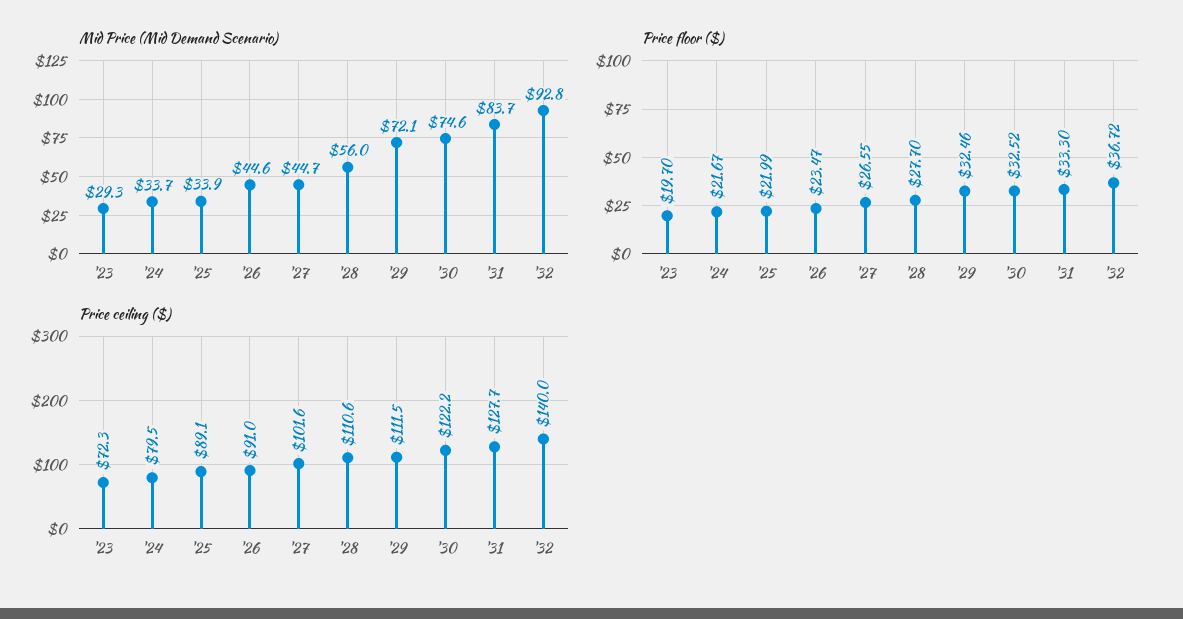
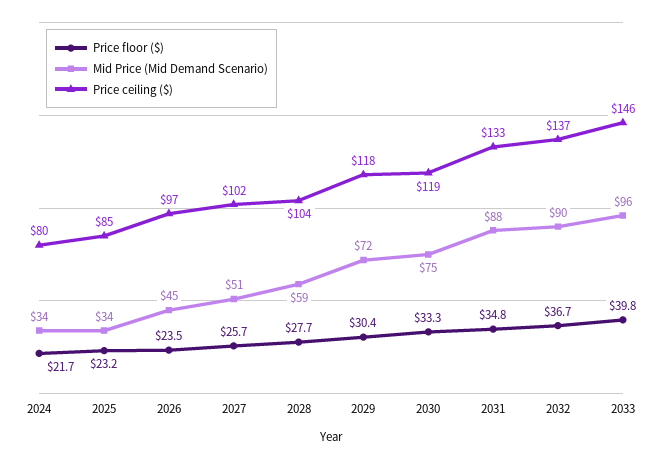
Mid Price (Mid Demand Scenario), '23: 29.3 -> none
Mid Price (Mid Demand Scenario), '27: 44.7 -> 51
Mid Price (Mid Demand Scenario), '28: 56 -> 59
Mid Price (Mid Demand Scenario), '31: 83.7 -> 88
Mid Price (Mid Demand Scenario), '32: 92.8 -> 90
Price floor ($), '23: 19.7 -> none
Price floor ($), '25: 21.99 -> 23.2
Price floor ($), '27: 26.55 -> 25.7
Price floor ($), '29: 32.46 -> 30.4
Price floor ($), '30: 32.52 -> 33.3
Price floor ($), '31: 33.3 -> 34.8
Price ceiling ($), '23: 72.3 -> none
Price ceiling ($), '25: 89.1 -> 85
Price ceiling ($), '26: 91 -> 97
Price ceiling ($), '28: 110.6 -> 104
Price ceiling ($), '29: 111.5 -> 118
Price ceiling ($), '30: 122.2 -> 119
Price ceiling ($), '31: 127.7 -> 133
Price ceiling ($), '32: 140 -> 137
Price floor ($), 2033: none -> 39.8
Mid Price (Mid Demand Scenario), 2033: none -> 96
Price ceiling ($), 2033: none -> 146

